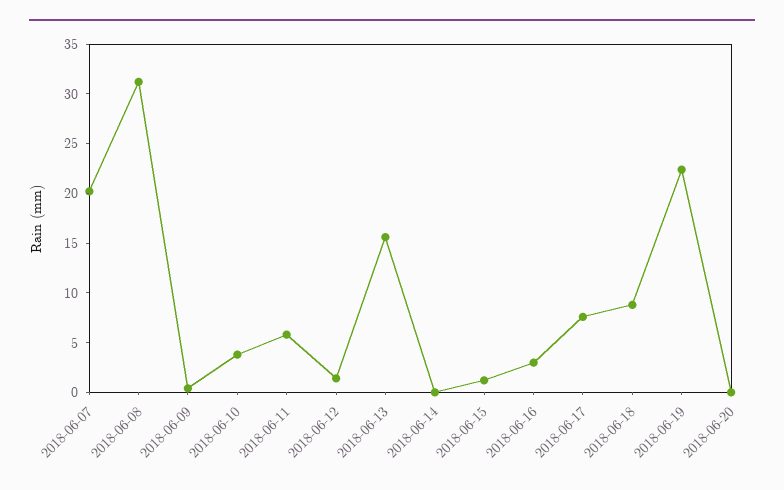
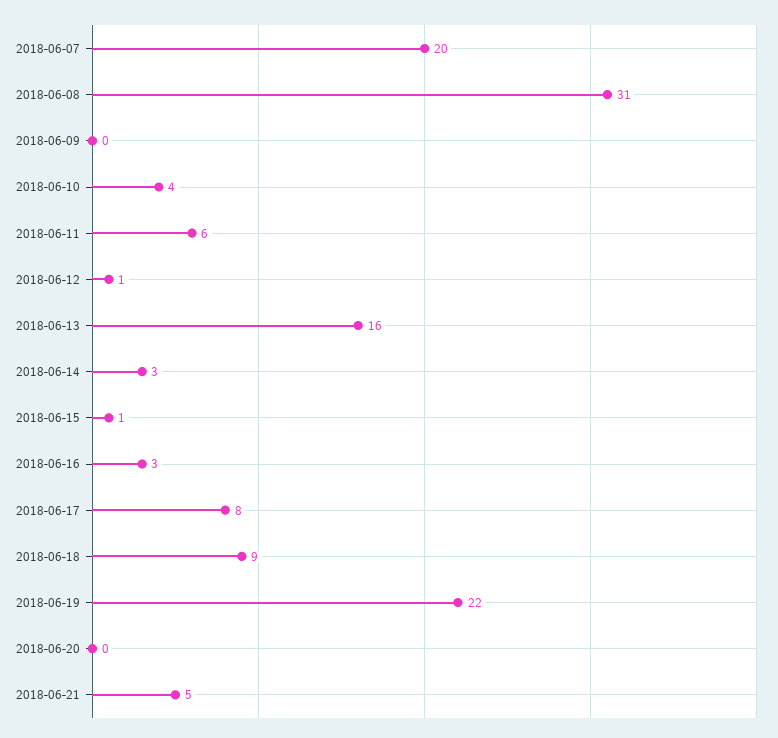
2018-06-14: 0 -> 3
2018-06-21: none -> 5

